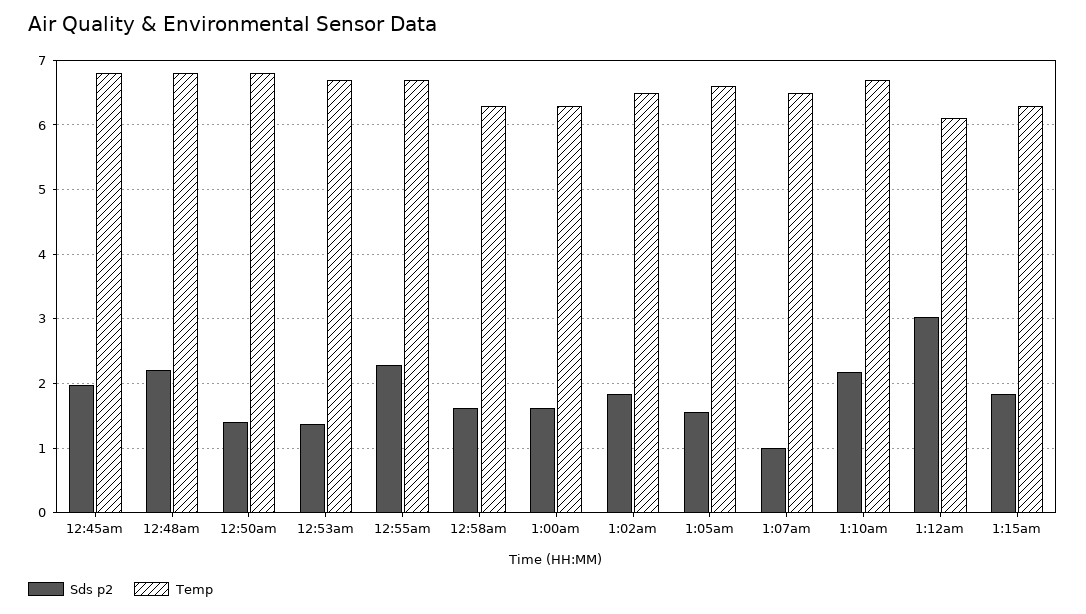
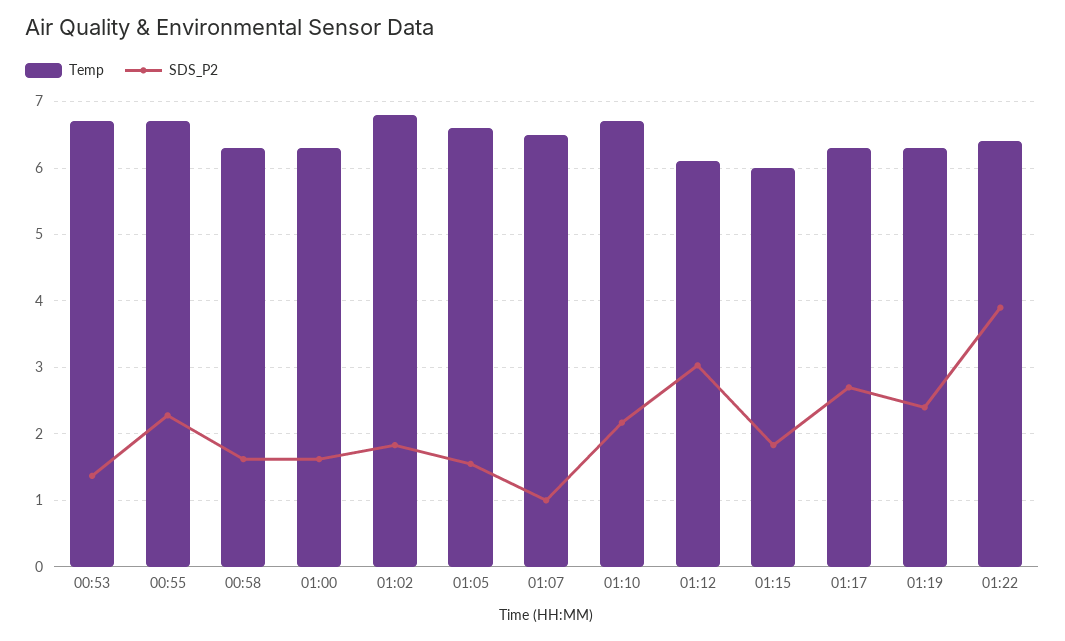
Sds p2, 12:45am: 2 -> none
Temp, 12:45am: 6.8 -> none
Sds p2, 12:48am: 2.2 -> none
Temp, 12:48am: 6.8 -> none
Sds p2, 12:50am: 1.4 -> none
Temp, 12:50am: 6.8 -> none
Temp, 1:02am: 6.5 -> 6.8
Temp, 1:15am: 6.3 -> 6
Temp, 01:17: none -> 6.3
Sds p2, 01:17: none -> 2.7
Temp, 01:19: none -> 6.3
Sds p2, 01:19: none -> 2.4
Temp, 01:22: none -> 6.4
Sds p2, 01:22: none -> 3.9

